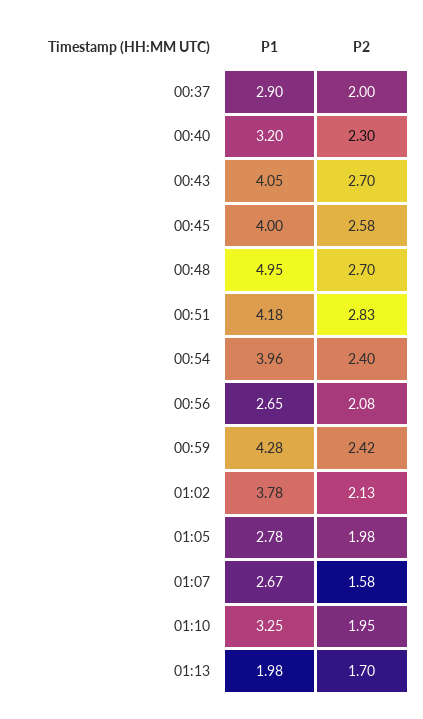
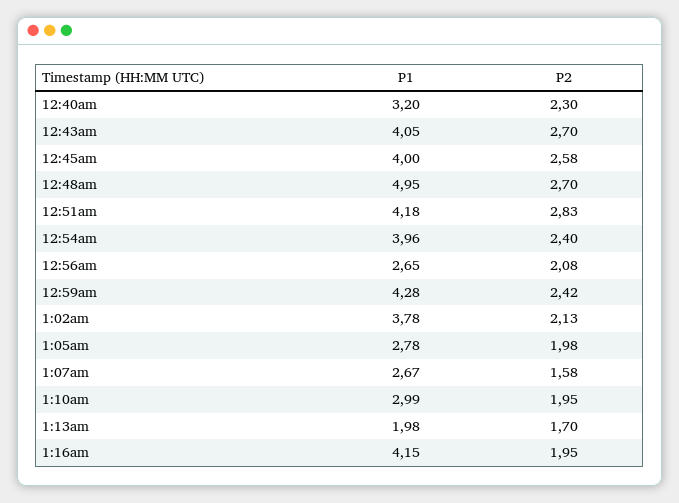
P1, 00:37: 2.9 -> none
P2, 00:37: 2 -> none
P1, 01:10: 3.25 -> 2.99
P1, 1:16am: none -> 4.15
P2, 1:16am: none -> 1.95

